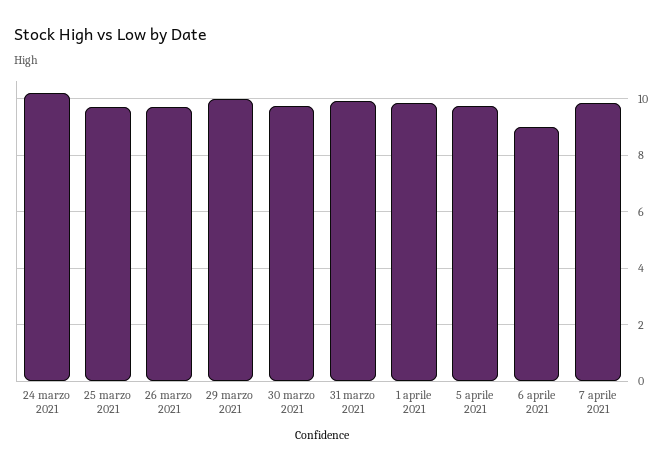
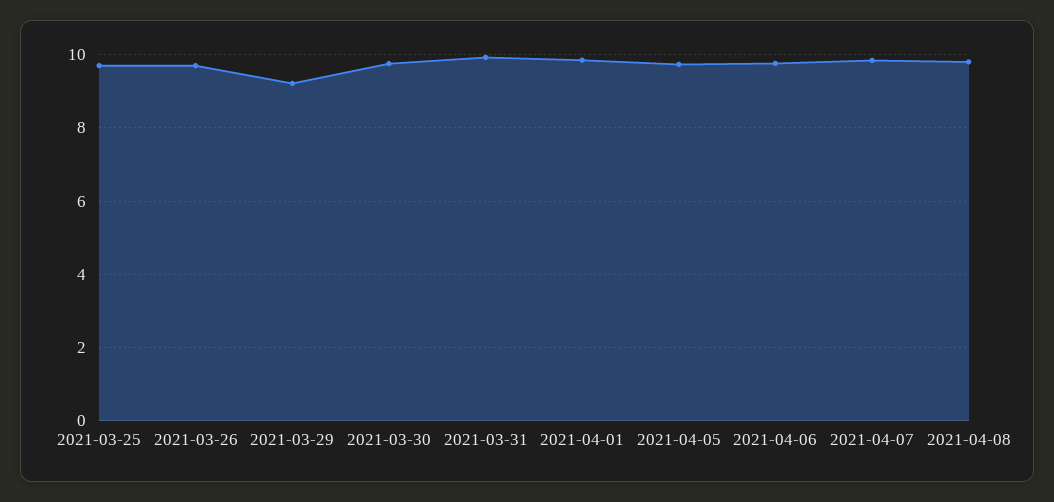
24 marzo 2021: 10.25 -> none
29 marzo 2021: 10 -> 9.2
6 aprile 2021: 9 -> 9.8
2021-04-08: none -> 9.8

